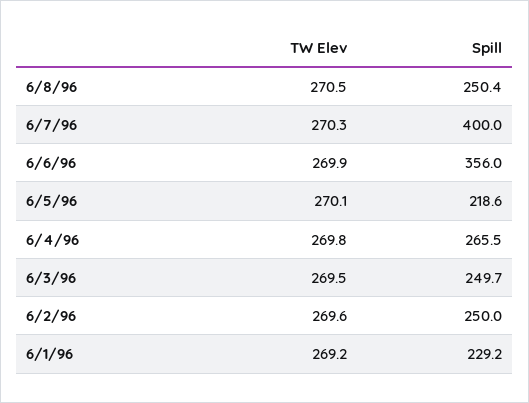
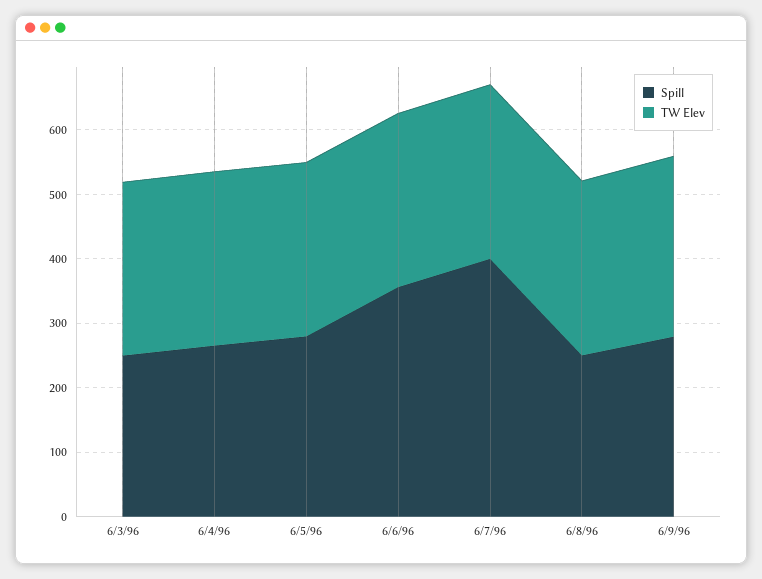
Spill, 6/5/96: 218.6 -> 280
TW Elev, 6/2/96: 269.6 -> none
Spill, 6/2/96: 250 -> none
TW Elev, 6/1/96: 269.2 -> none
Spill, 6/1/96: 229.2 -> none
Spill, 6/9/96: none -> 280
TW Elev, 6/9/96: none -> 280

